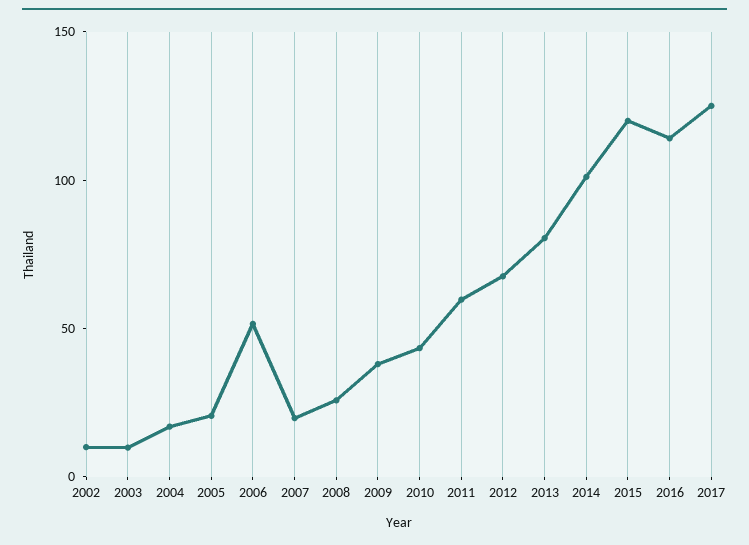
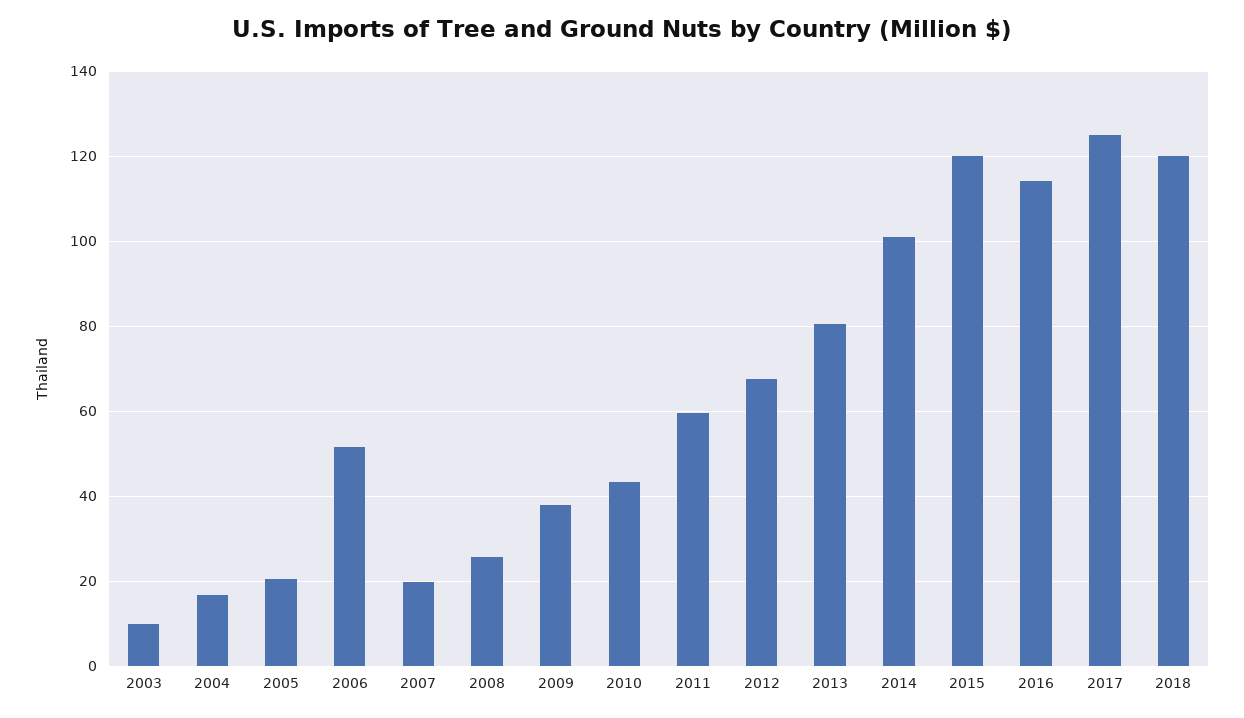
2002: 10 -> none
2018: none -> 120

